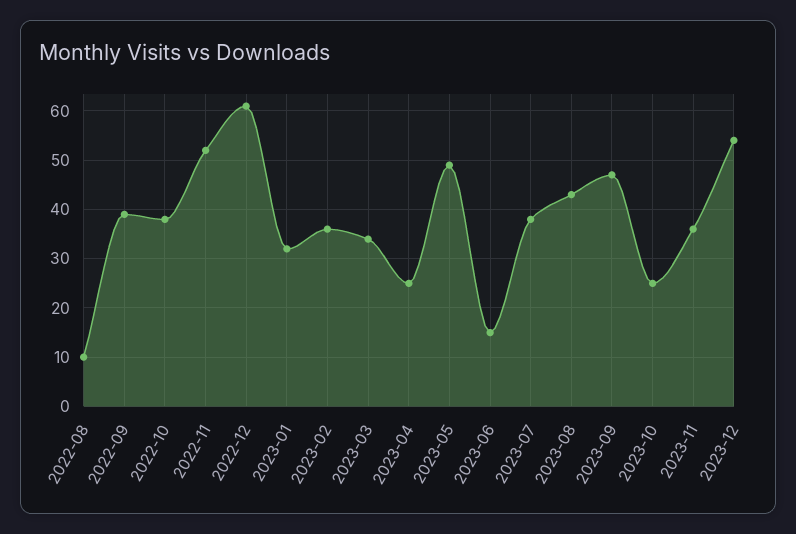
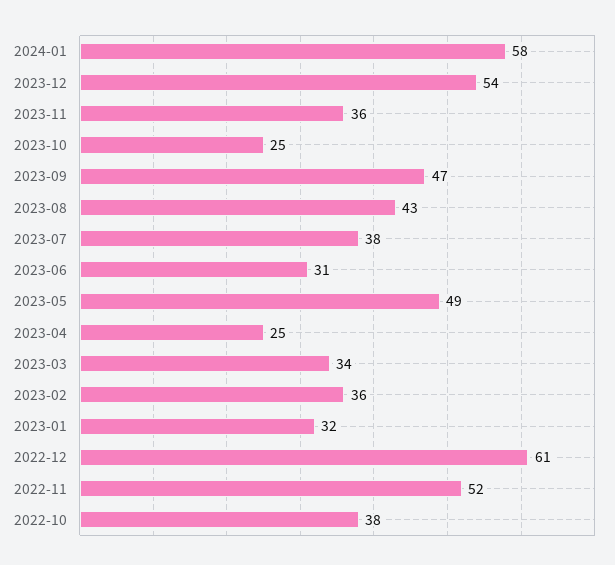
2022-08: 10 -> none
2022-09: 40 -> none
2023-06: 15 -> 31
2024-01: none -> 58

